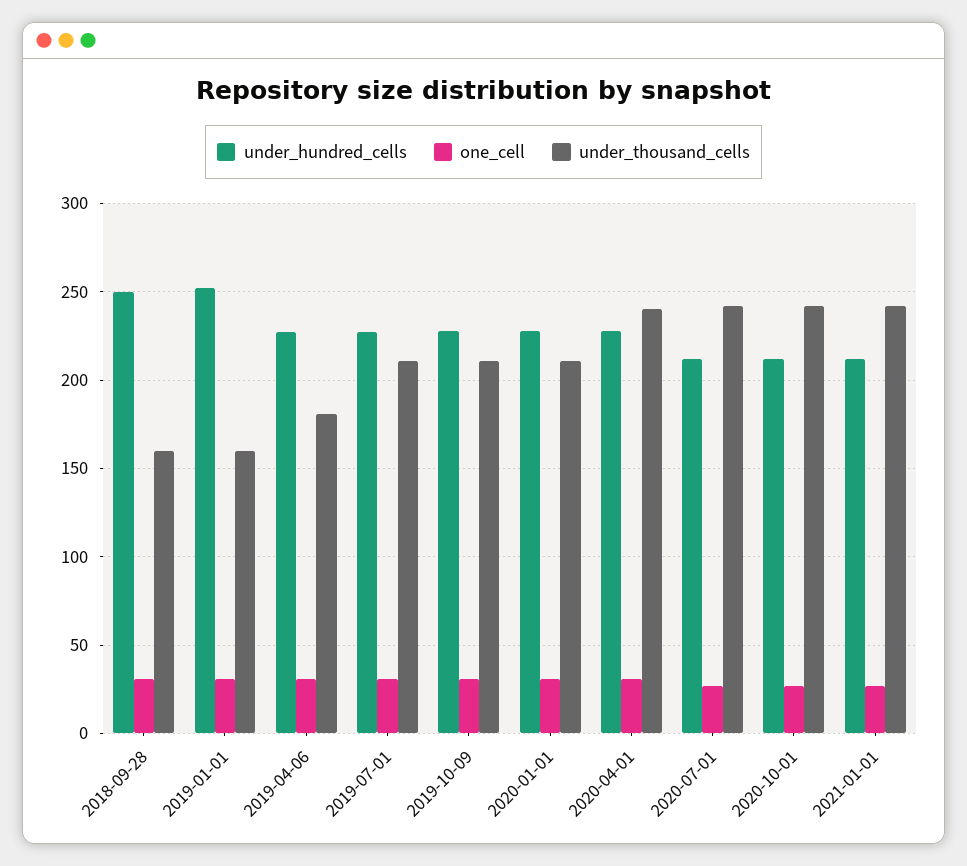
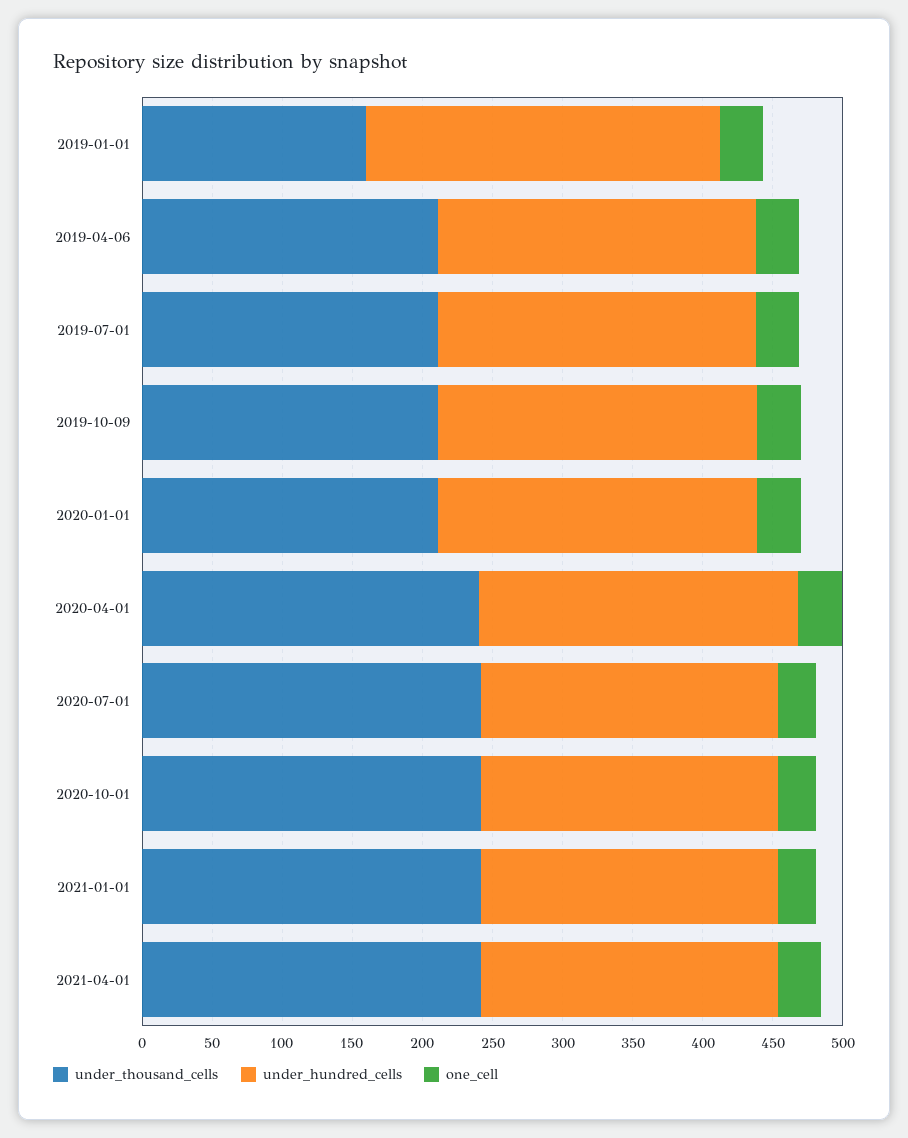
under_hundred_cells, 2018-09-28: 250 -> none
one_cell, 2018-09-28: 30 -> none
under_thousand_cells, 2018-09-28: 160 -> none
under_thousand_cells, 2019-04-06: 180 -> 210
under_thousand_cells, 2021-04-01: none -> 240
under_hundred_cells, 2021-04-01: none -> 210
one_cell, 2021-04-01: none -> 30

